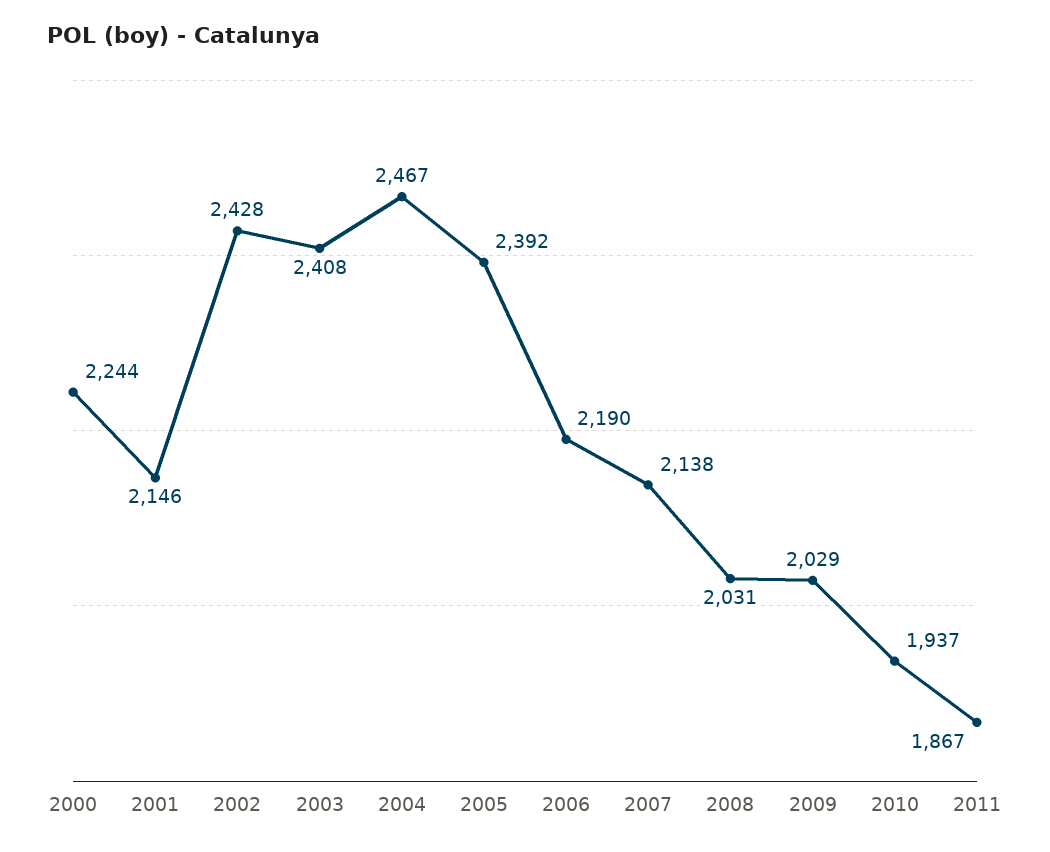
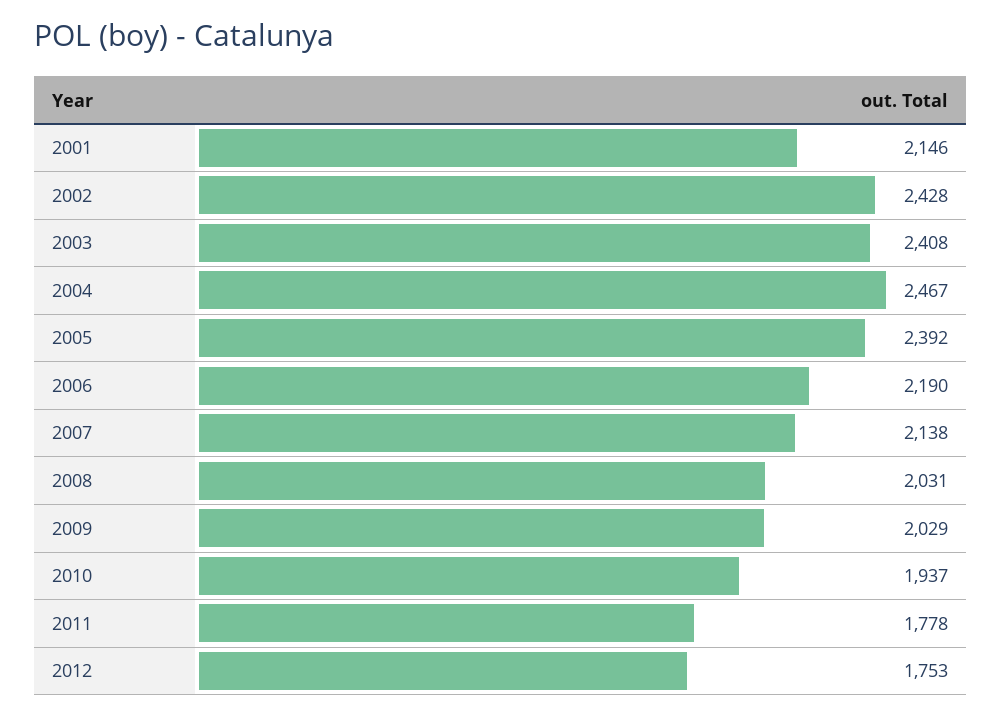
2000: 2244 -> none
2011: 1867 -> 1778
2012: none -> 1753

